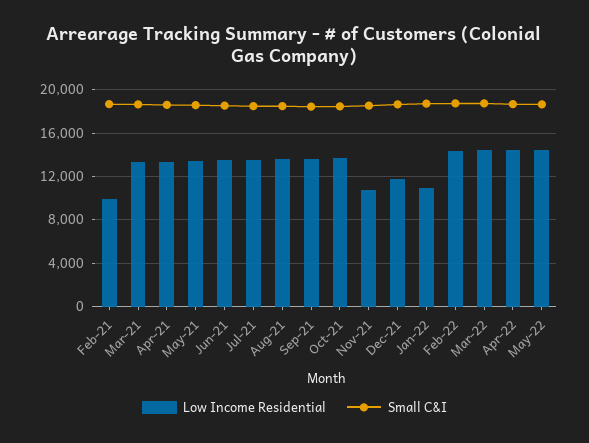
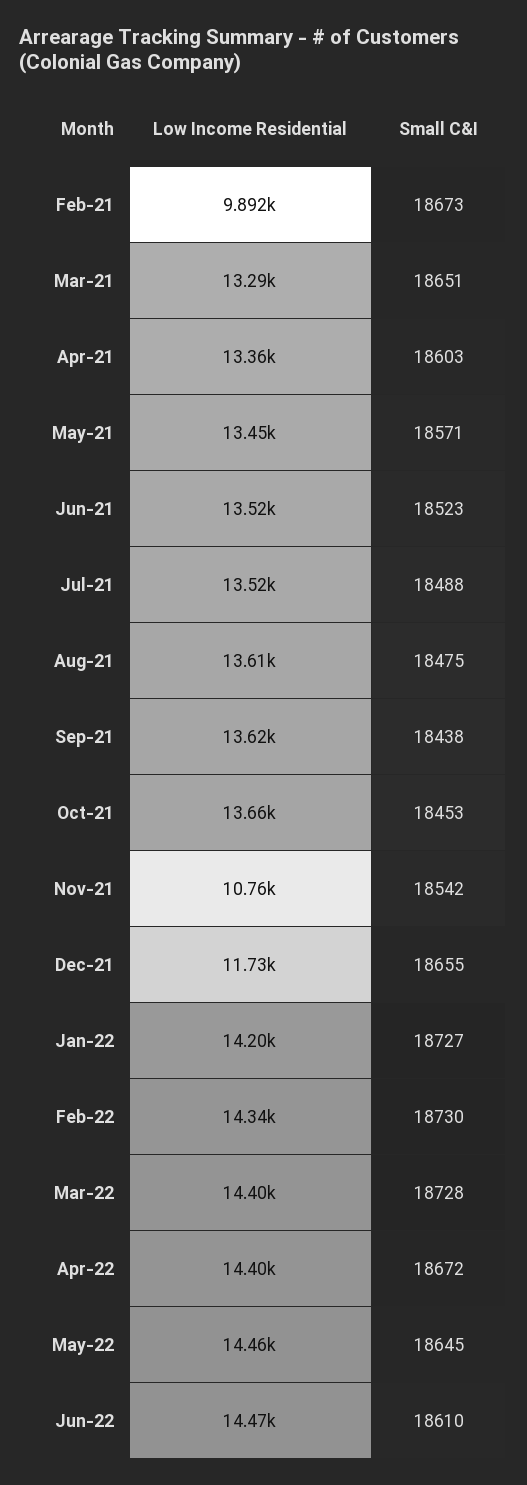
Low Income Residential, Jan-22: 11000 -> 14200
Low Income Residential, Jun-22: none -> 14470
Small C&I, Jun-22: none -> 18610

